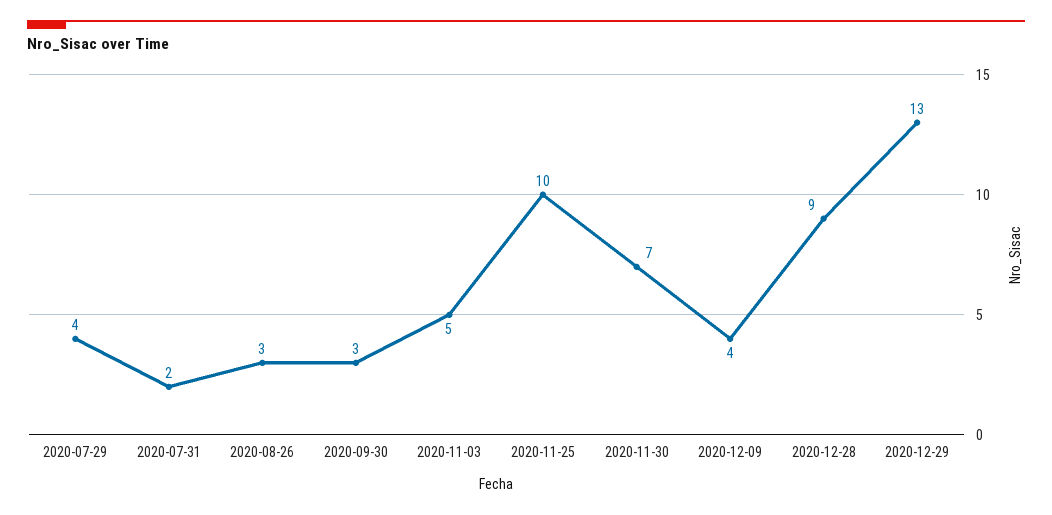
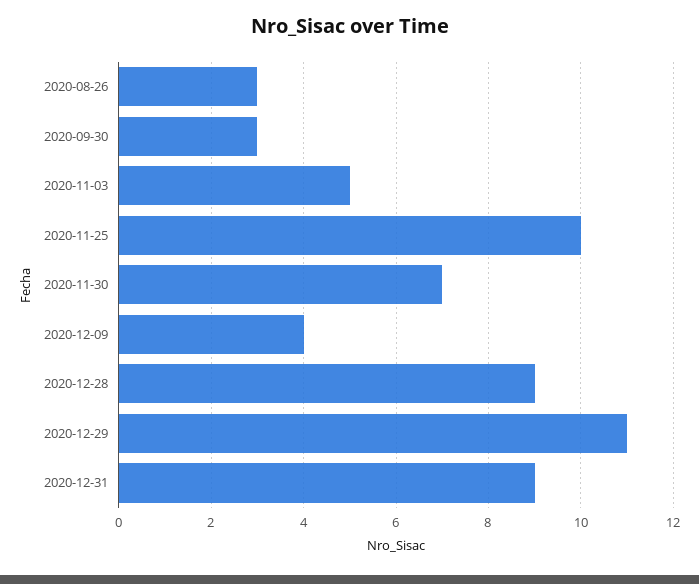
2020-07-29: 4 -> none
2020-07-31: 2 -> none
2020-12-29: 13 -> 11
2020-12-31: none -> 9

